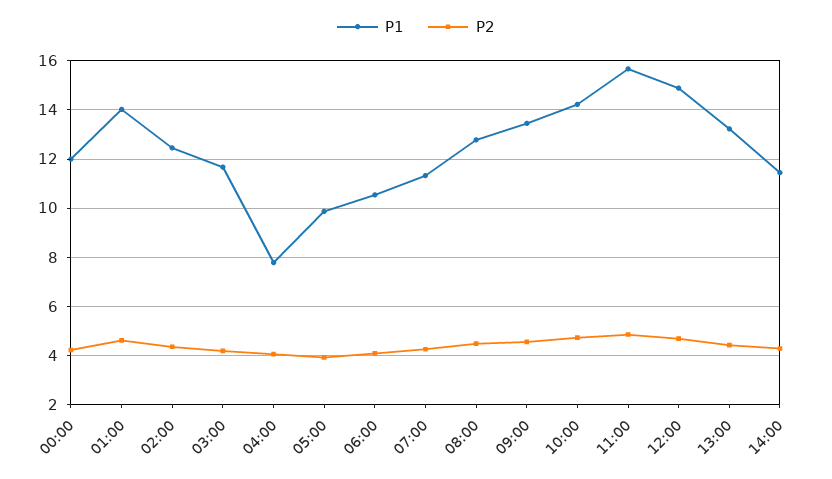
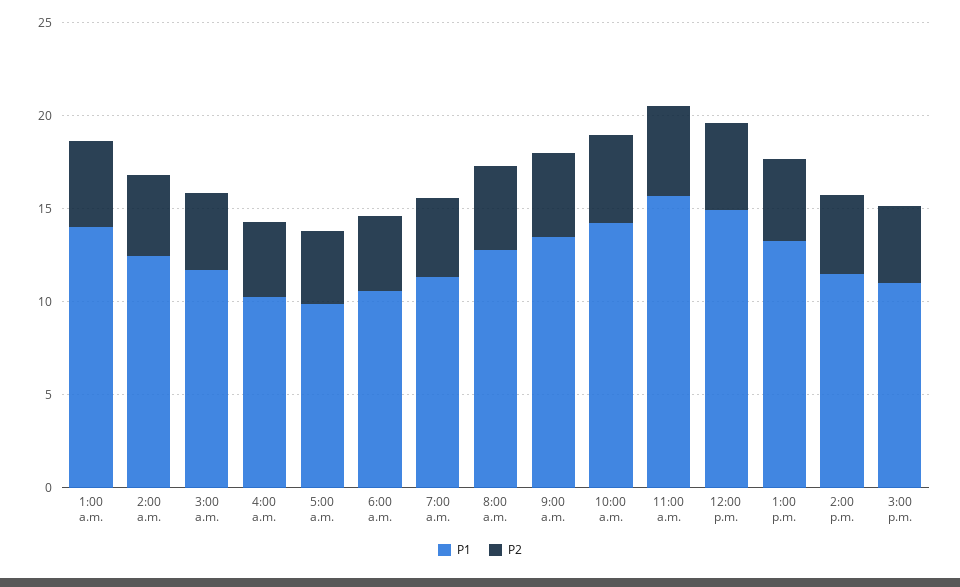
P1, 00:00: 12 -> none
P2, 00:00: 4.25 -> none
P1, 04:00: 7.75 -> 10
P1, 3:00 p.m.: none -> 11
P2, 3:00 p.m.: none -> 4

